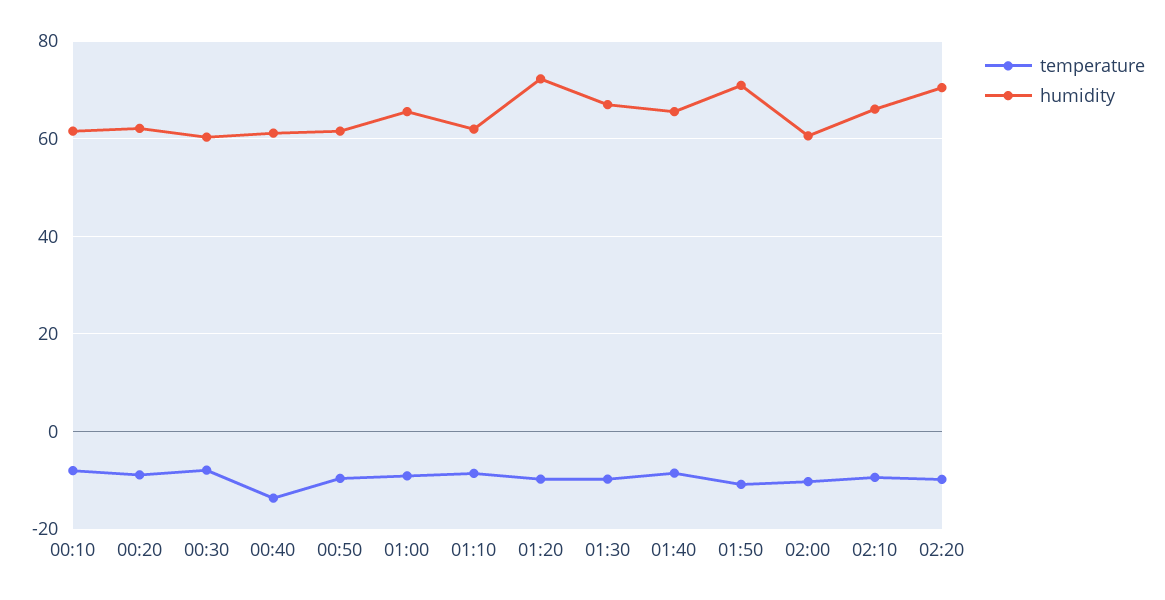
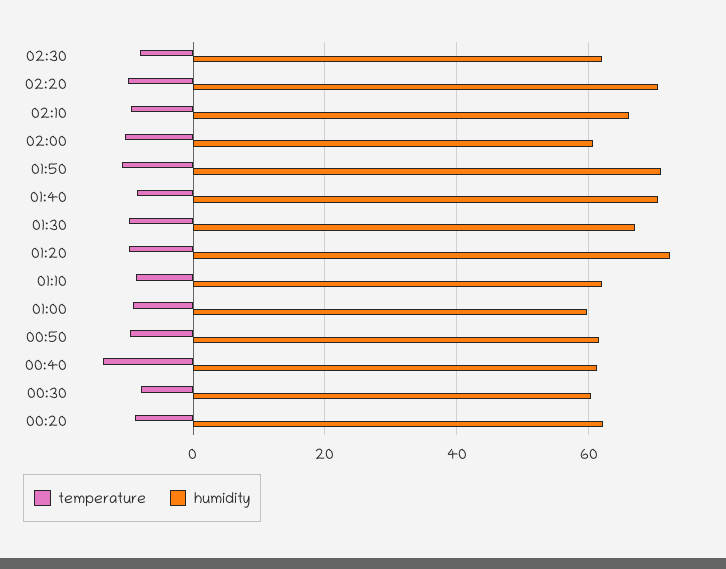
temperature, 00:10: -8 -> none
humidity, 00:10: 62 -> none
humidity, 01:00: 66 -> 60
humidity, 01:40: 66 -> 70
temperature, 02:30: none -> -8
humidity, 02:30: none -> 62

